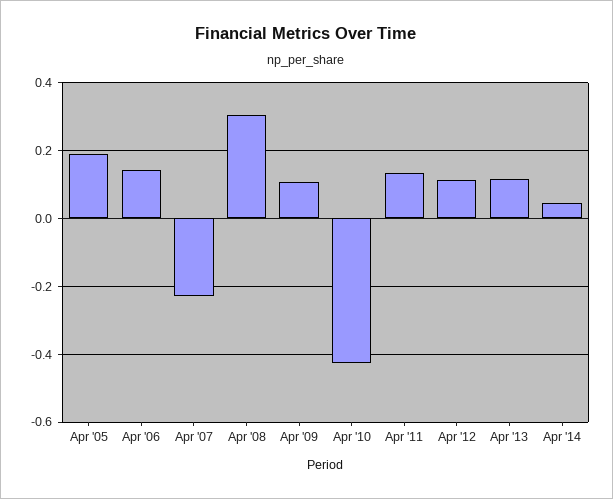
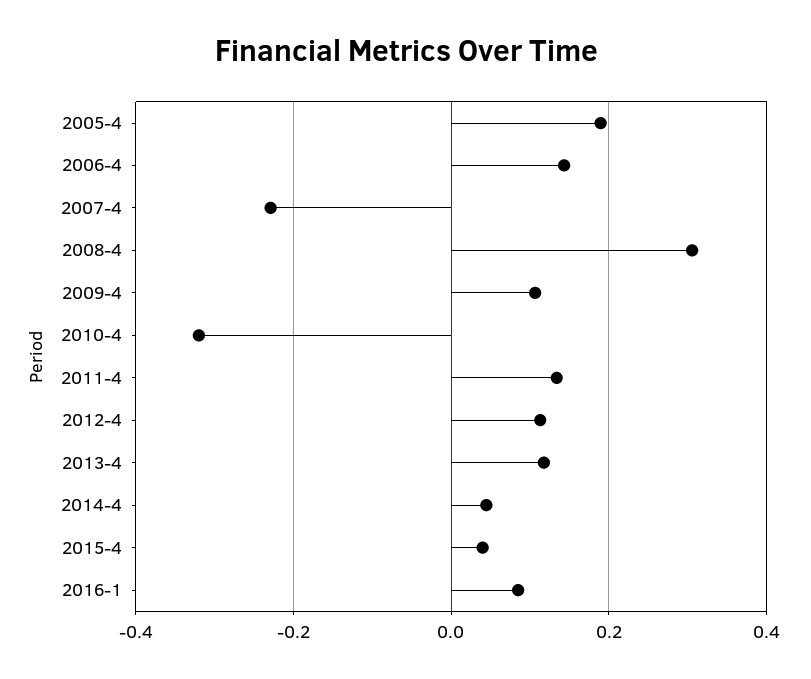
Apr '10: -0.42 -> -0.32
2015-4: none -> 0.04
2016-1: none -> 0.08

